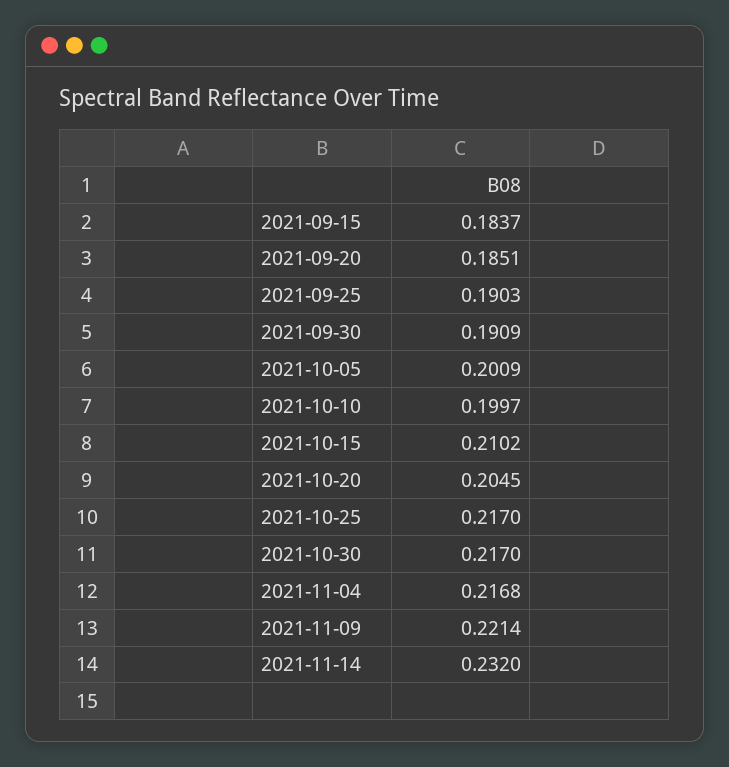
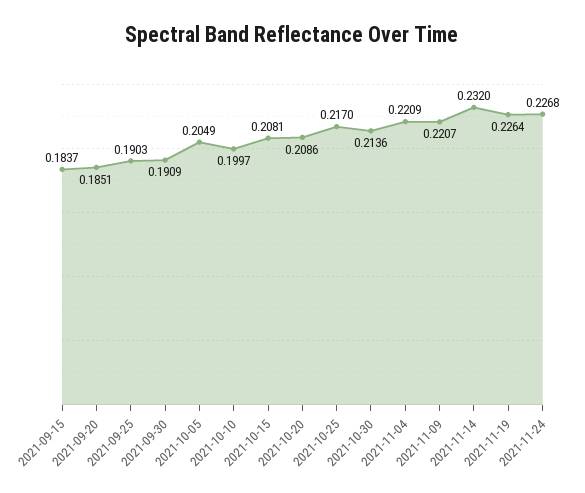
2021-10-05: 0.2009 -> 0.2049
2021-10-15: 0.2102 -> 0.2081
2021-10-20: 0.2045 -> 0.2086
2021-10-30: 0.217 -> 0.2136
2021-11-04: 0.2168 -> 0.2209
2021-11-09: 0.2214 -> 0.2207
2021-11-19: none -> 0.2264
2021-11-24: none -> 0.2268

